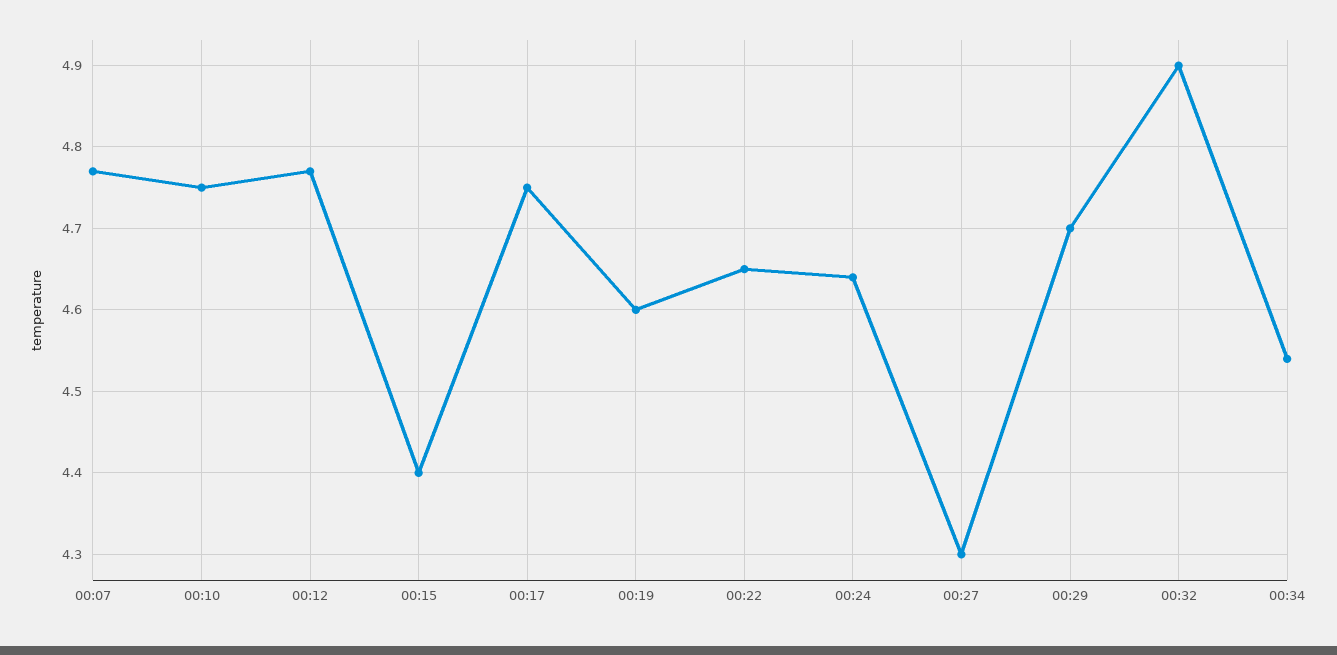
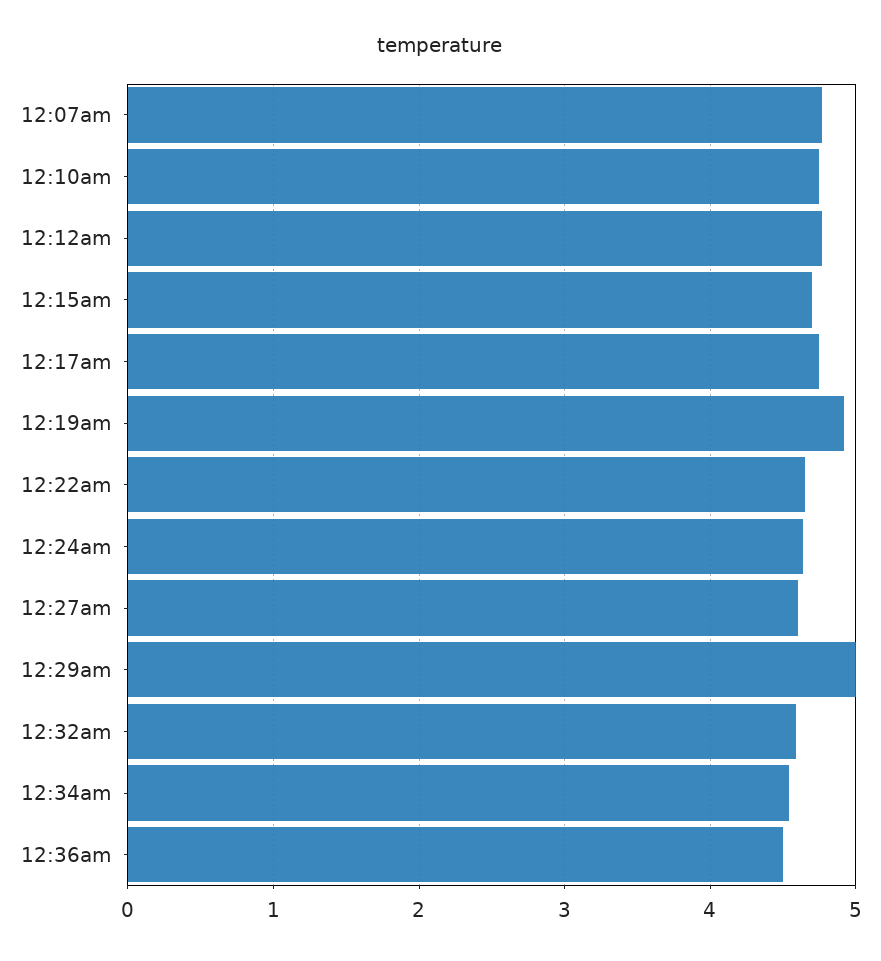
00:15: 4.4 -> 4.7
00:19: 4.6 -> 4.9
00:27: 4.3 -> 4.6
00:29: 4.7 -> 5
00:32: 4.9 -> 4.6
12:36am: none -> 4.5

